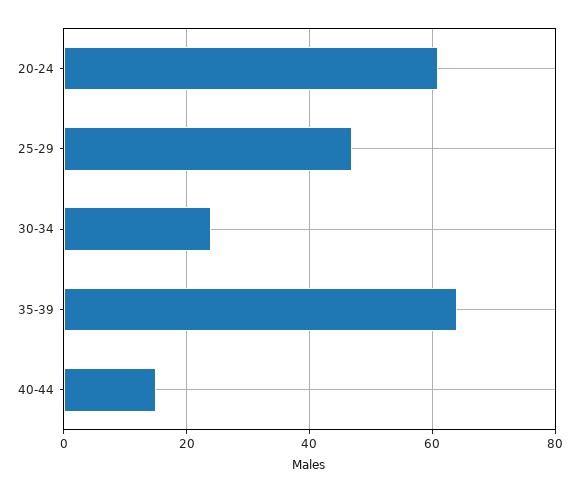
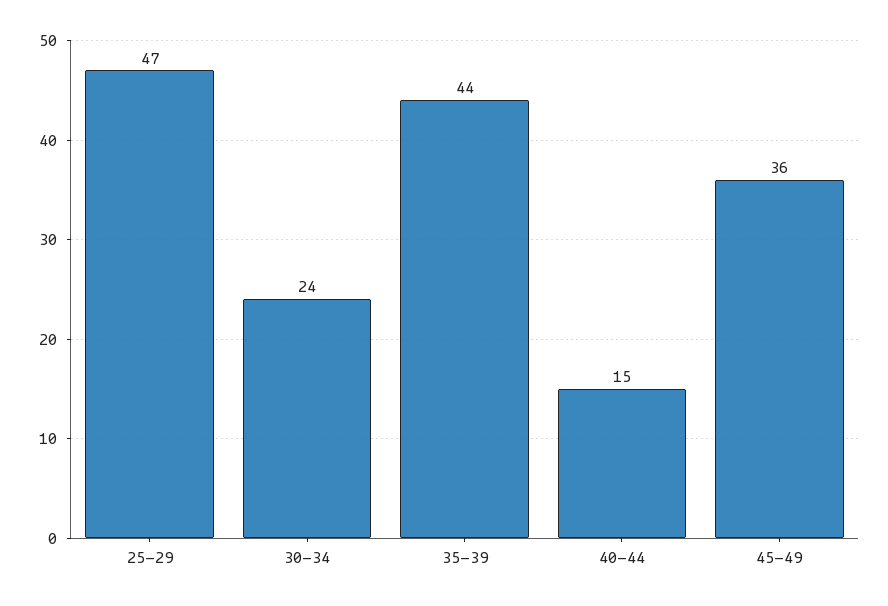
20-24: 60 -> none
35-39: 65 -> 44
45-49: none -> 36

